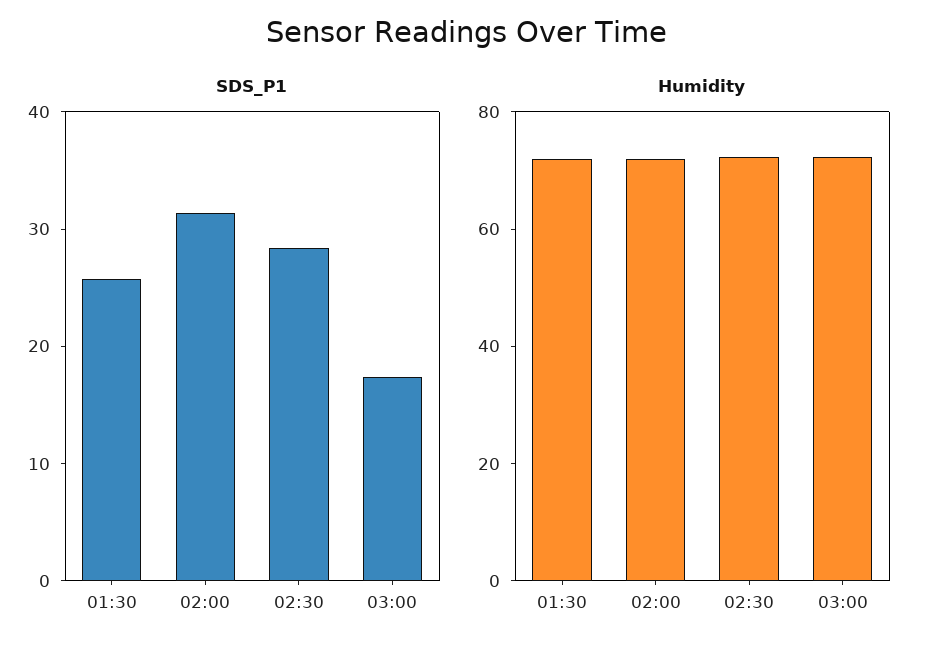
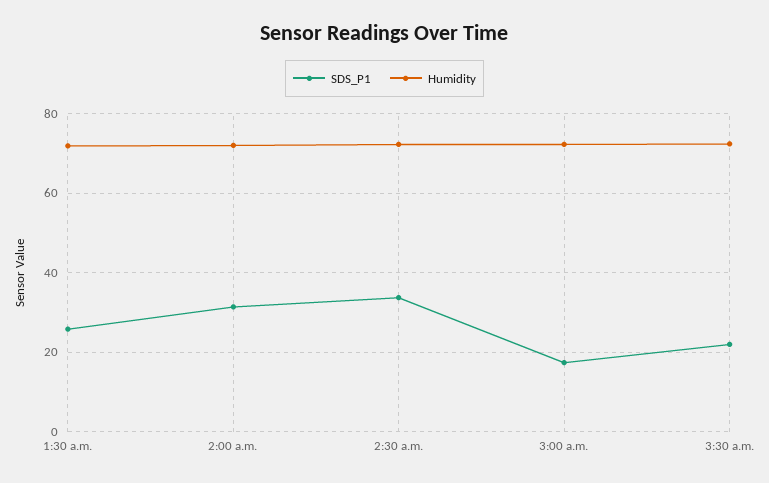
SDS_P1, 02:30: 28 -> 34
SDS_P1, 3:30 a.m.: none -> 22
Humidity, 3:30 a.m.: none -> 72

